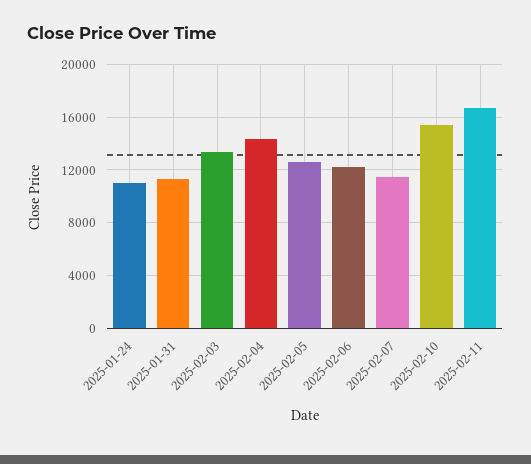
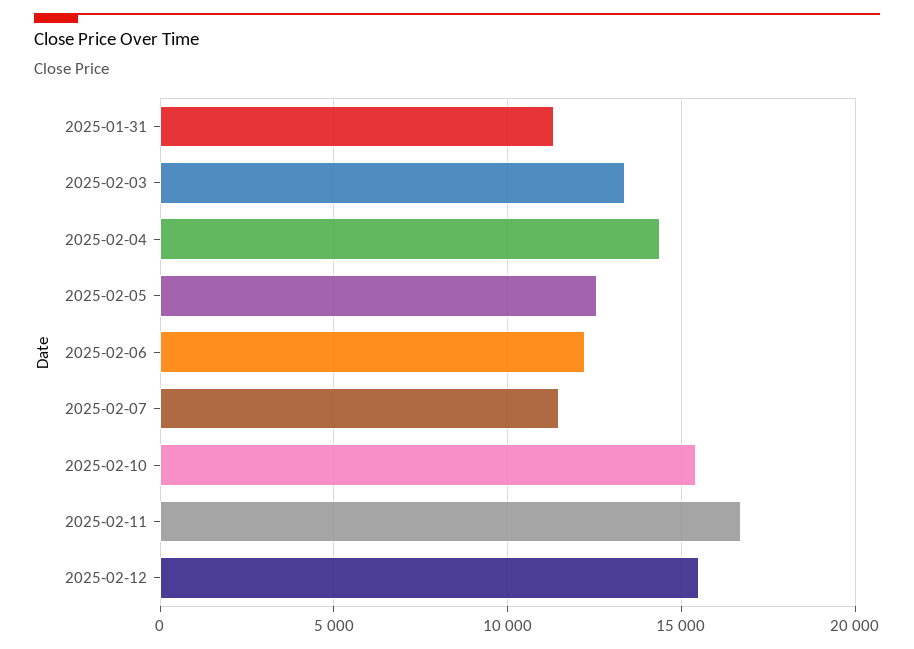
2025-01-24: 11000 -> none
2025-02-12: none -> 15500

